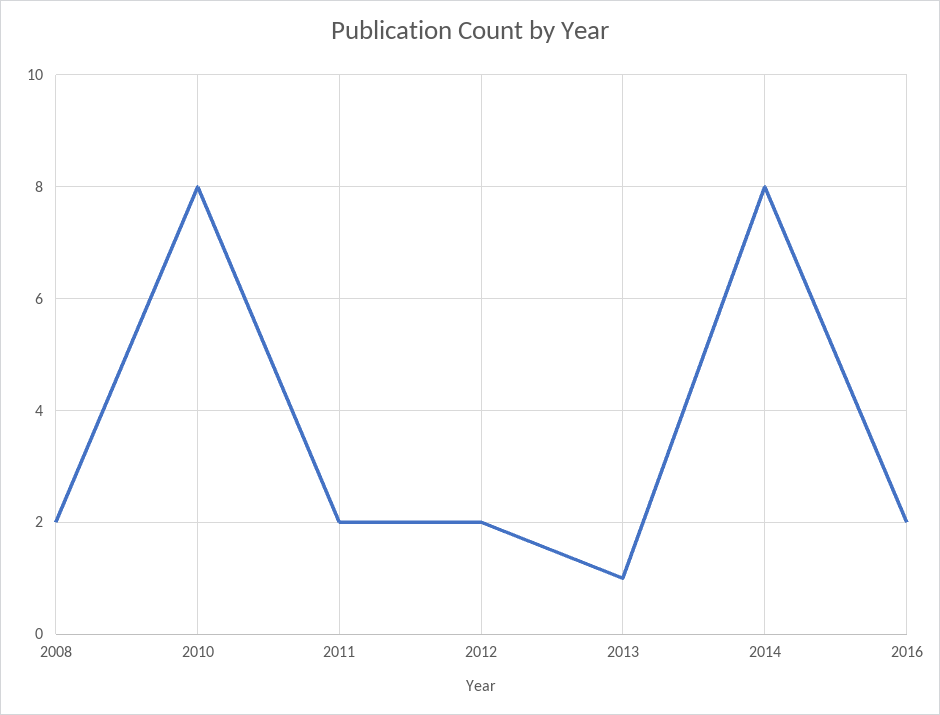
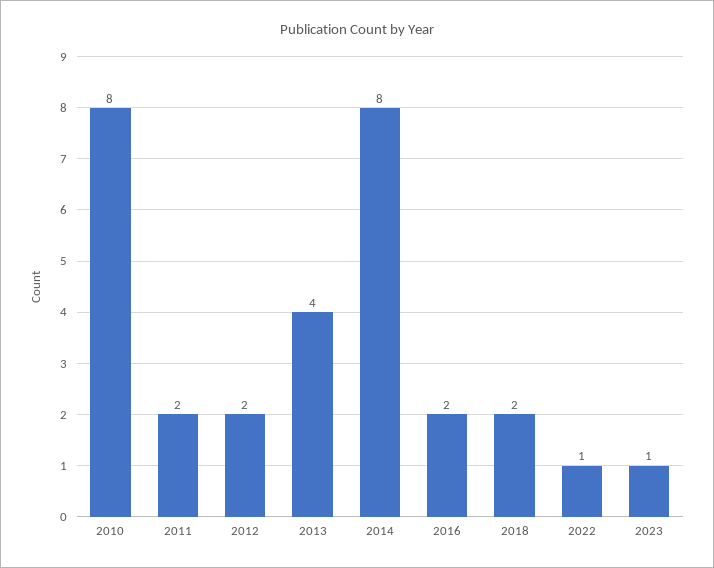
2008: 2 -> none
2013: 1 -> 4
2018: none -> 2
2022: none -> 1
2023: none -> 1

